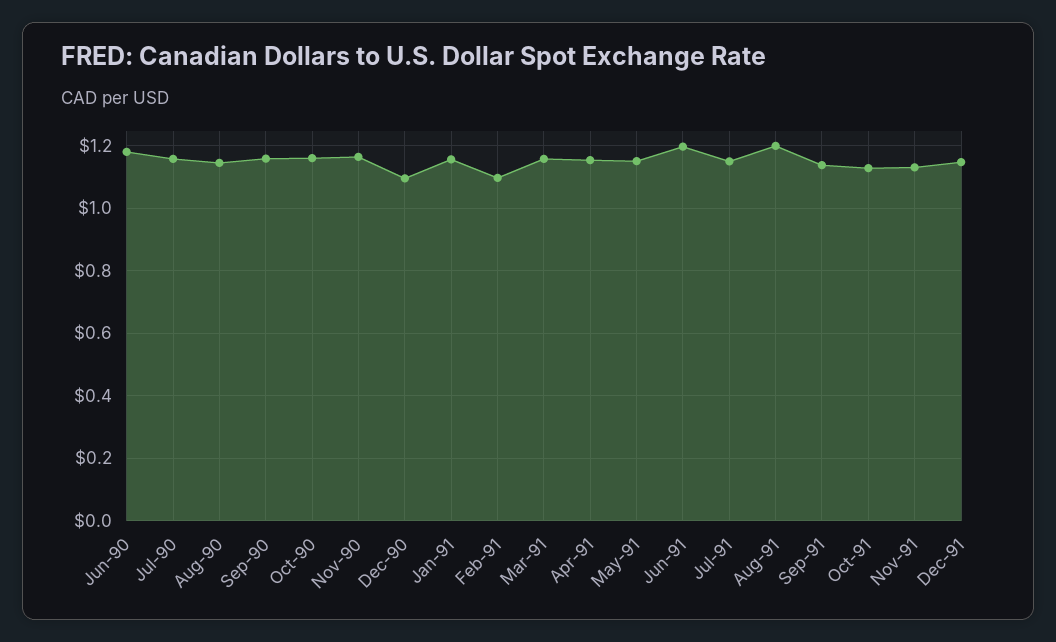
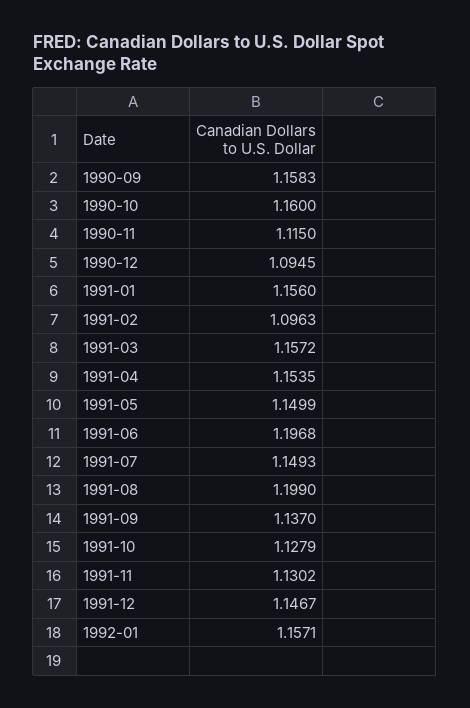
Jun-90: 1.18 -> none
Jul-90: 1.16 -> none
Aug-90: 1.14 -> none
Nov-90: 1.16 -> 1.115
1992-01: none -> 1.1571

